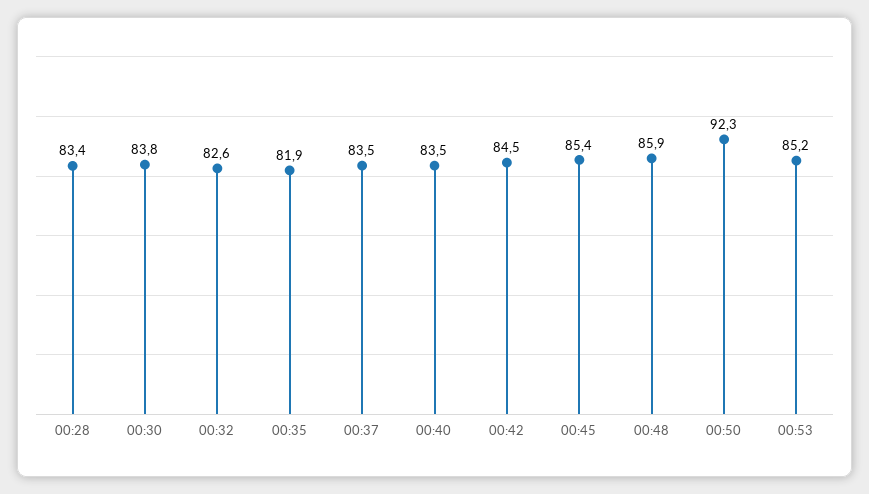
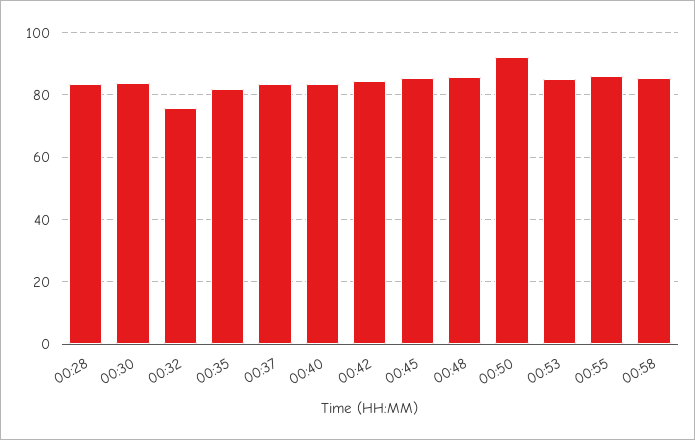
00:32: 82.6 -> 76
00:55: none -> 86
00:58: none -> 86

